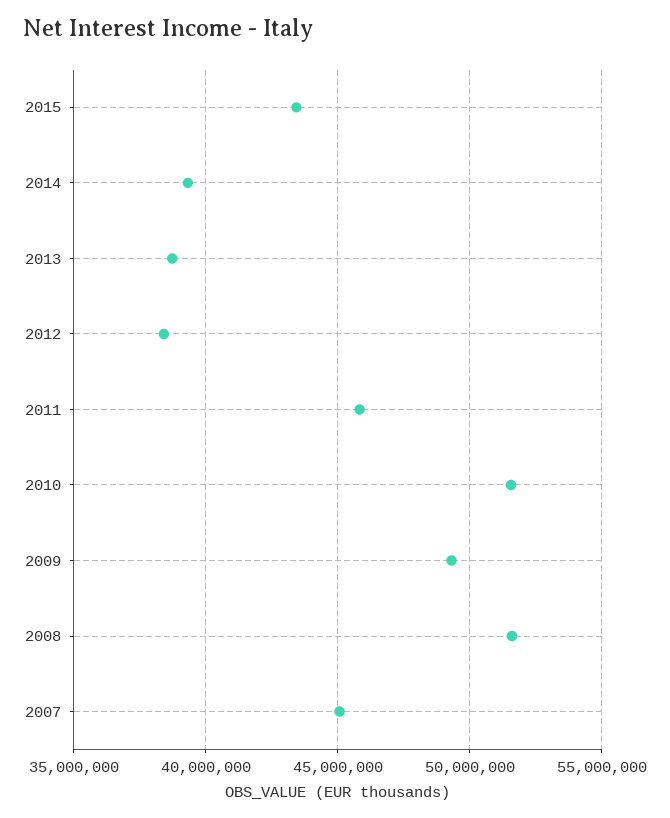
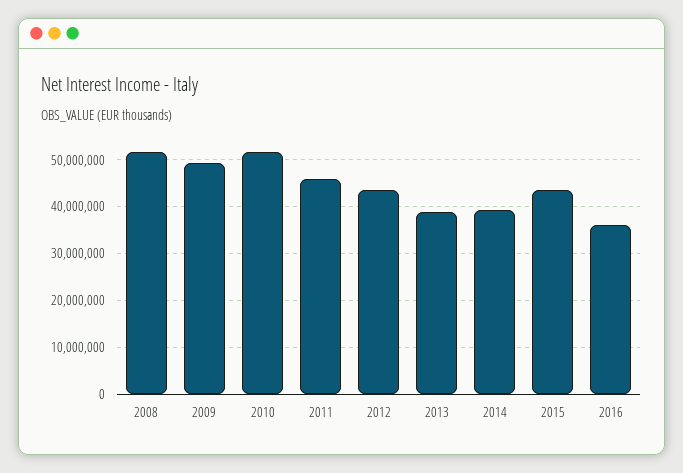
2012: 38500000 -> 44000000
2007: 45000000 -> none
2016: none -> 36000000

